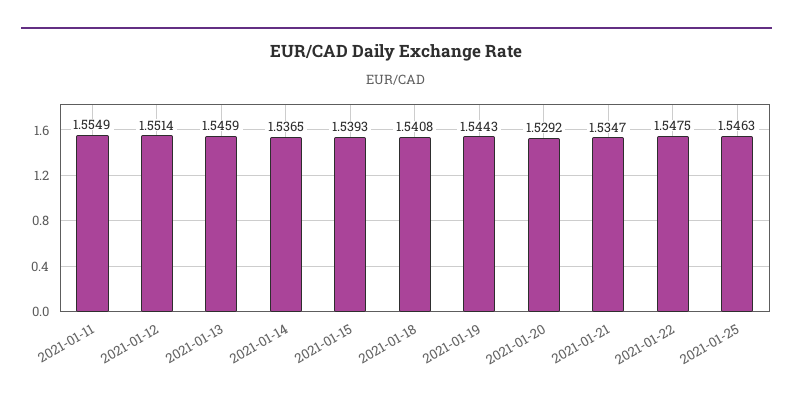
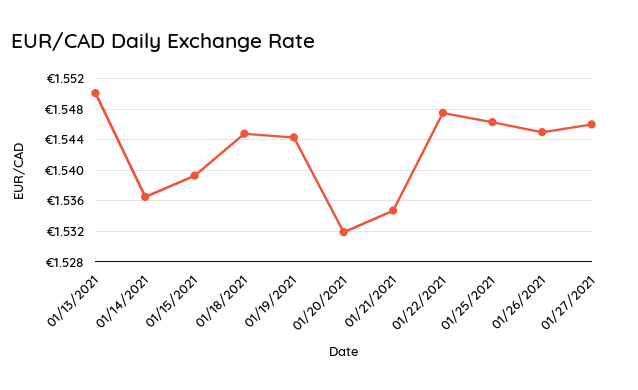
2021-01-11: 1.5549 -> none
2021-01-12: 1.5514 -> none
2021-01-13: 1.5459 -> 1.55
2021-01-18: 1.5408 -> 1.545
2021-01-20: 1.5292 -> 1.532
01/26/2021: none -> 1.545
01/27/2021: none -> 1.546

